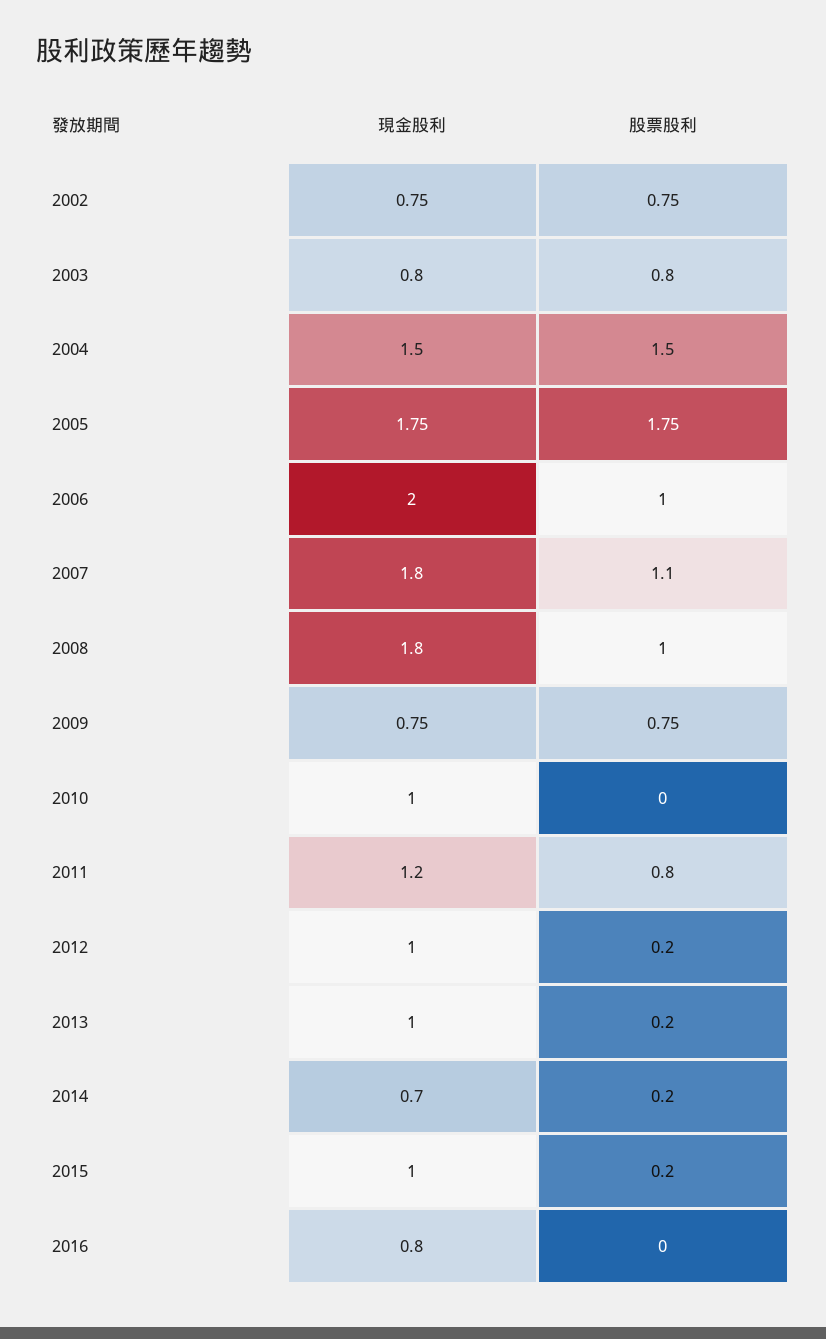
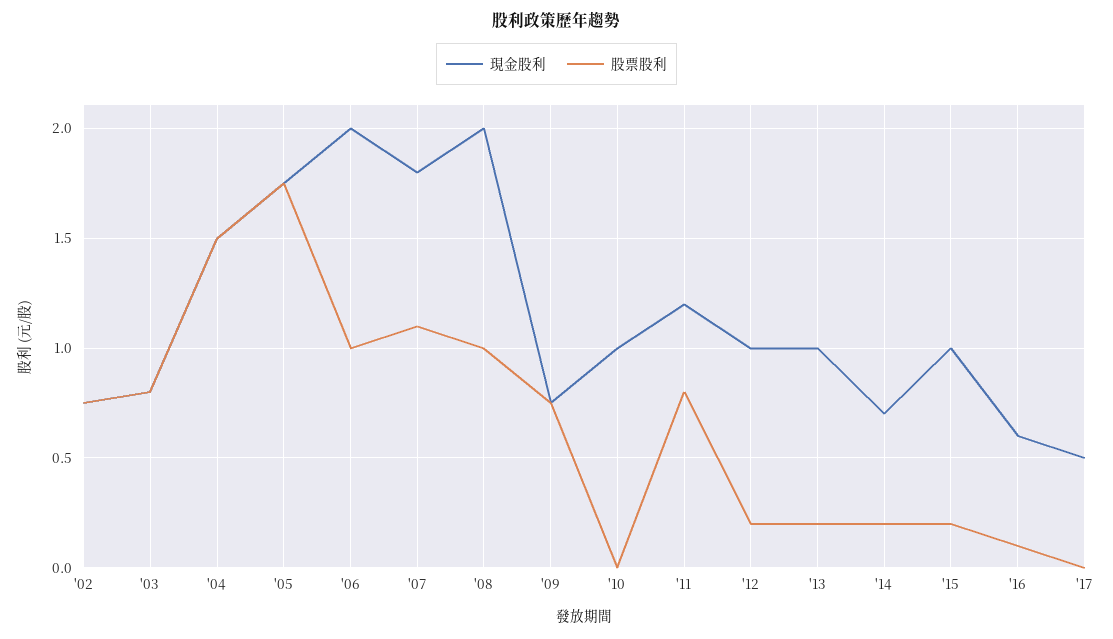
現金股利, 2008: 1.8 -> 2
現金股利, 2016: 0.8 -> 0.6
股票股利, 2016: 0 -> 0.1
現金股利, '17: none -> 0.5
股票股利, '17: none -> 0

